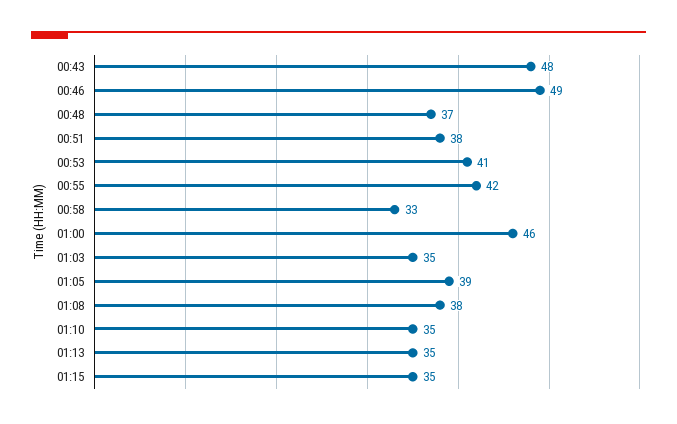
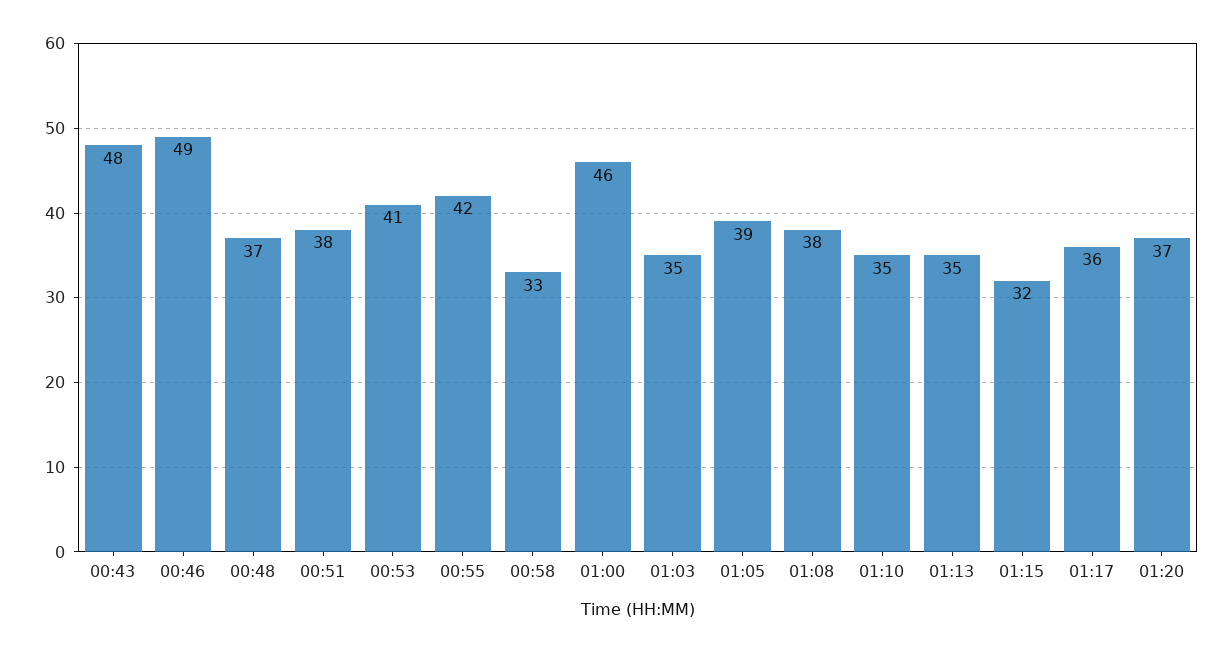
01:15: 35 -> 32
01:17: none -> 36
01:20: none -> 37

